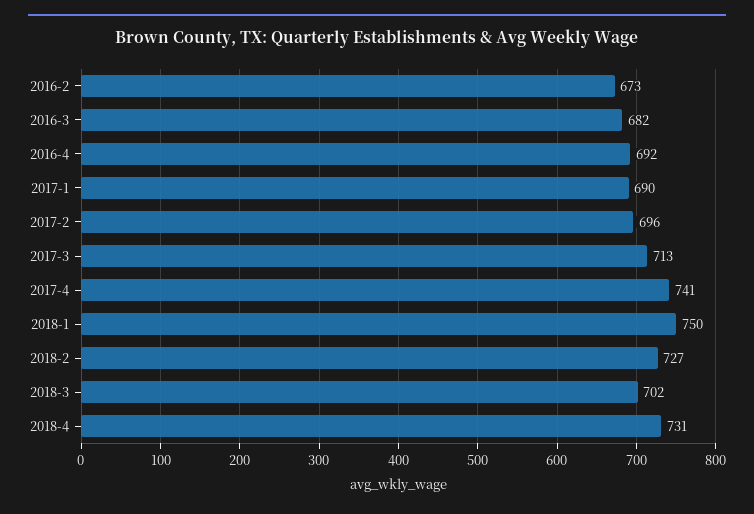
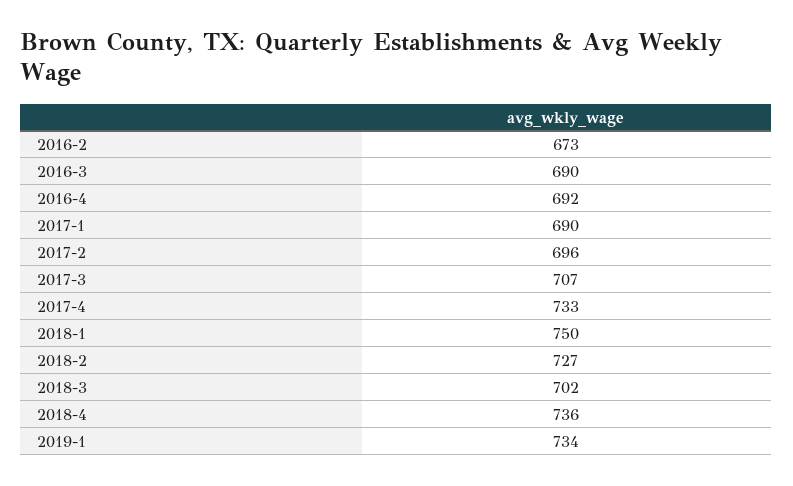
2016-3: 682 -> 690
2017-3: 713 -> 707
2017-4: 741 -> 733
2018-4: 731 -> 736
2019-1: none -> 734

